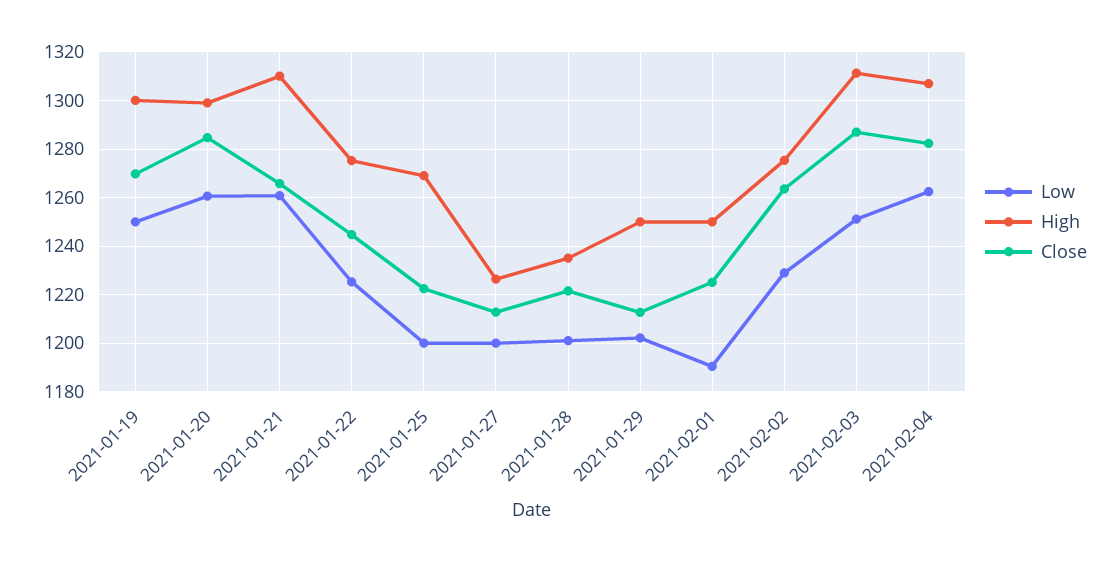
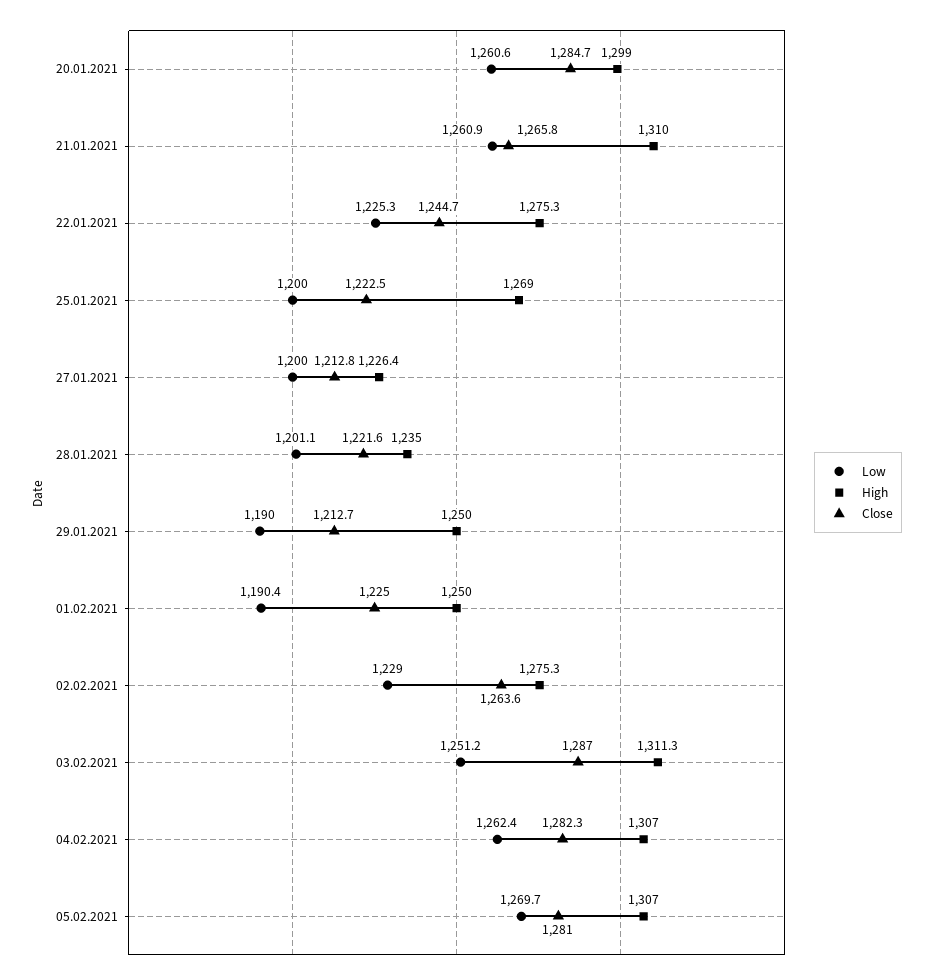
Low, 2021-01-19: 1250 -> none
High, 2021-01-19: 1300 -> none
Close, 2021-01-19: 1270 -> none
Low, 2021-01-29: 1202.5 -> 1190
Low, 05.02.2021: none -> 1269.7
High, 05.02.2021: none -> 1307
Close, 05.02.2021: none -> 1281

